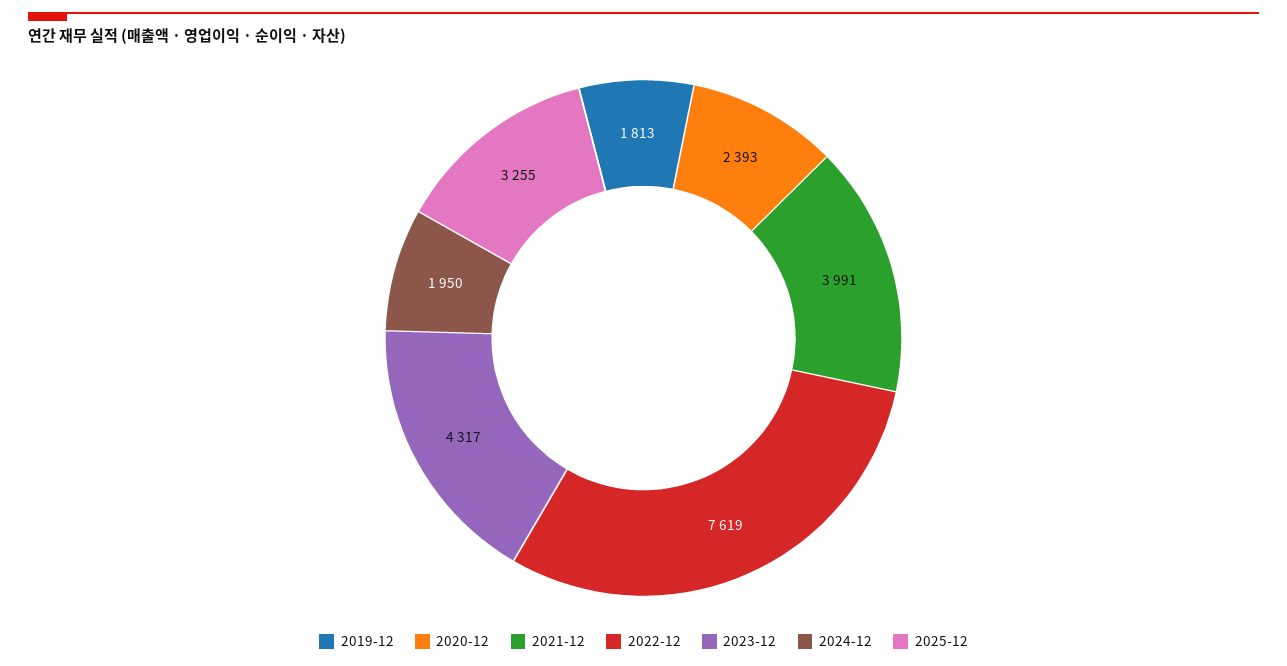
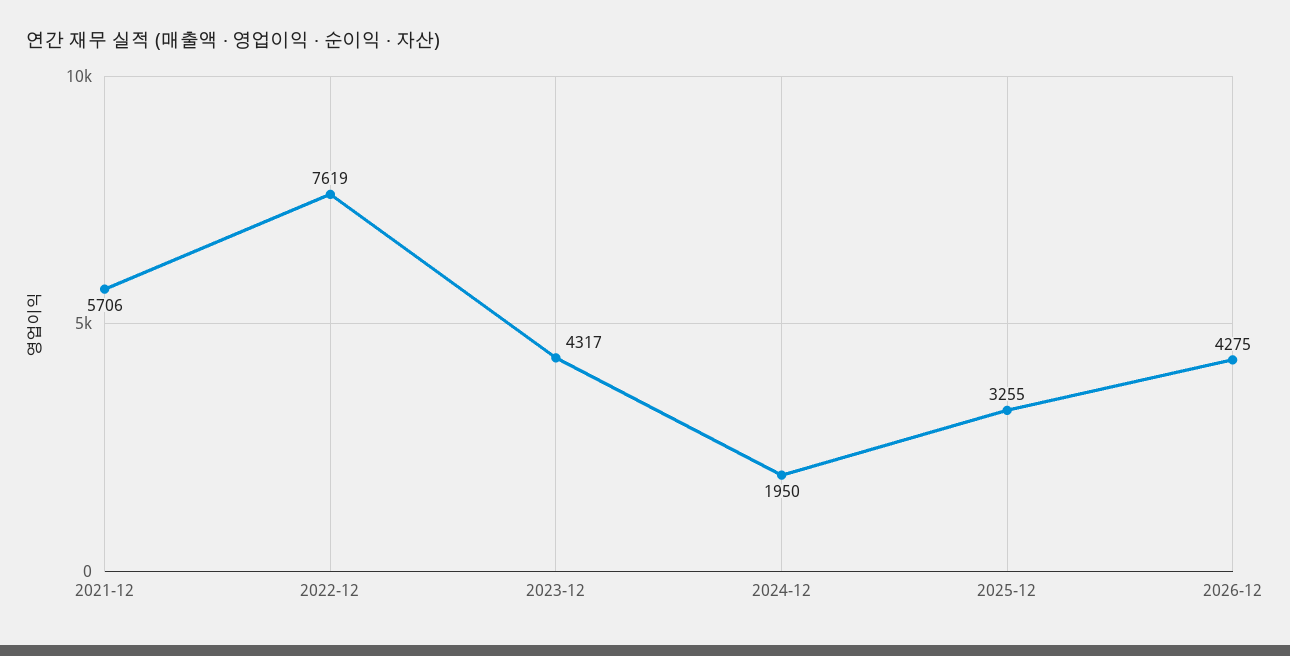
2019-12: 1813 -> none
2020-12: 2393 -> none
2021-12: 3991 -> 5706
2026-12: none -> 4275

